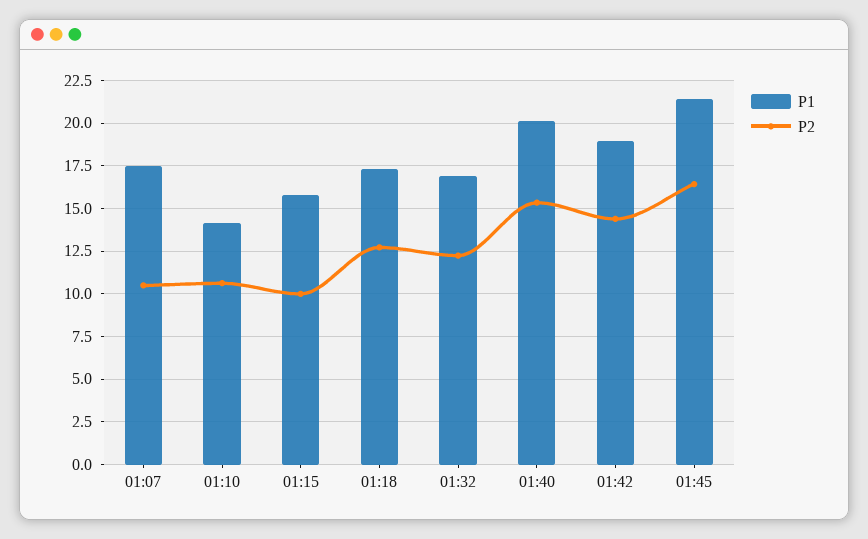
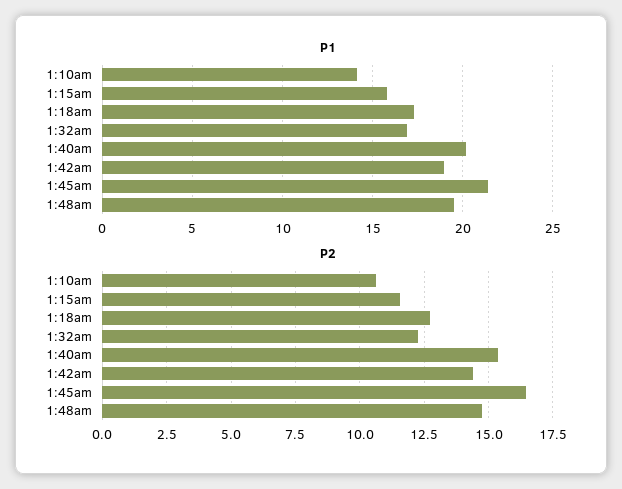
P1, 01:07: 17.5 -> none
P2, 01:07: 10.5 -> none
P2, 01:15: 10 -> 11.5
P1, 1:48am: none -> 19.5
P2, 1:48am: none -> 14.75

